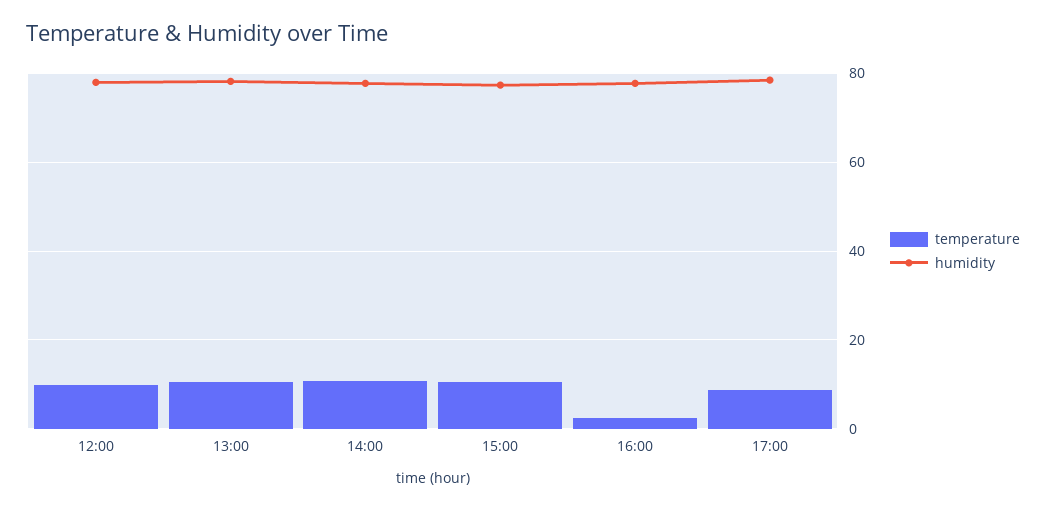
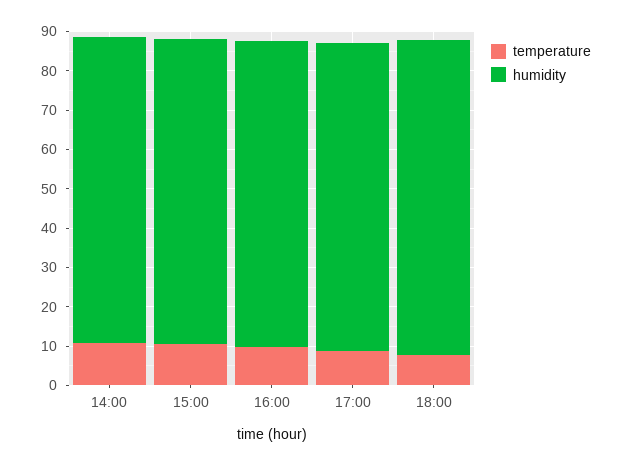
temperature, 12:00: 10 -> none
humidity, 12:00: 78 -> none
temperature, 13:00: 10 -> none
humidity, 13:00: 78 -> none
temperature, 16:00: 2 -> 10
temperature, 18:00: none -> 7.5
humidity, 18:00: none -> 80

